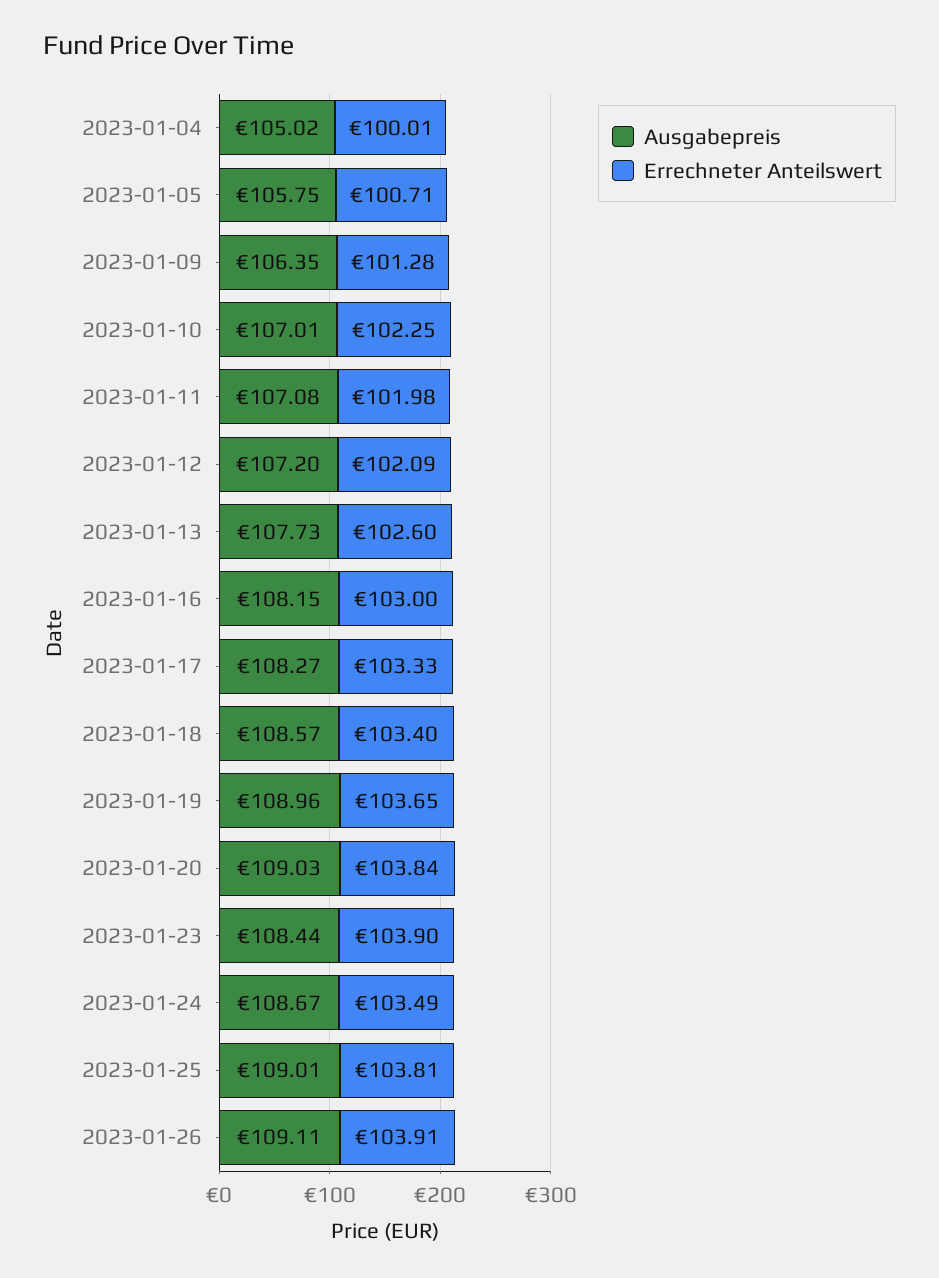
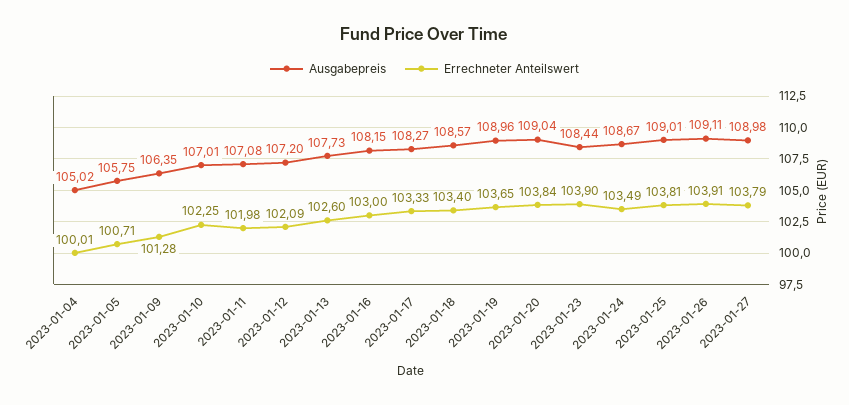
Ausgabepreis, 2023-01-20: 109.03 -> 109.04
Ausgabepreis, 2023-01-27: none -> 108.98
Errechneter Anteilswert, 2023-01-27: none -> 103.79

